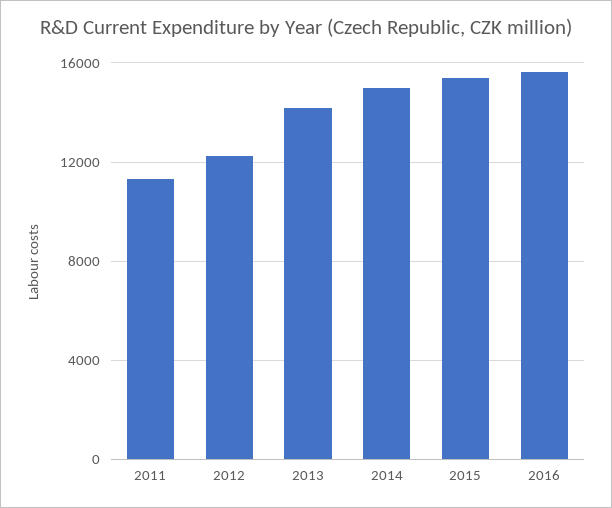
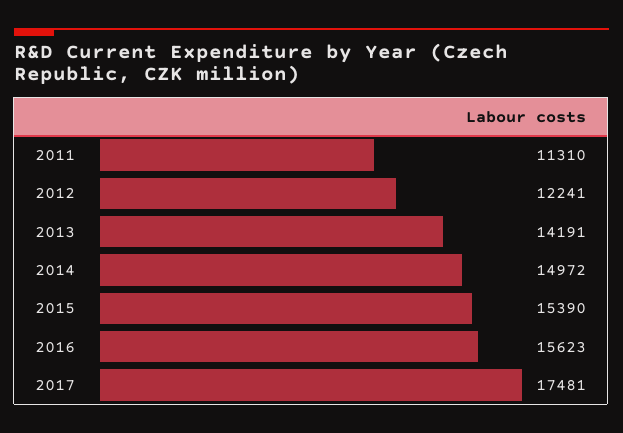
2017: none -> 17481

